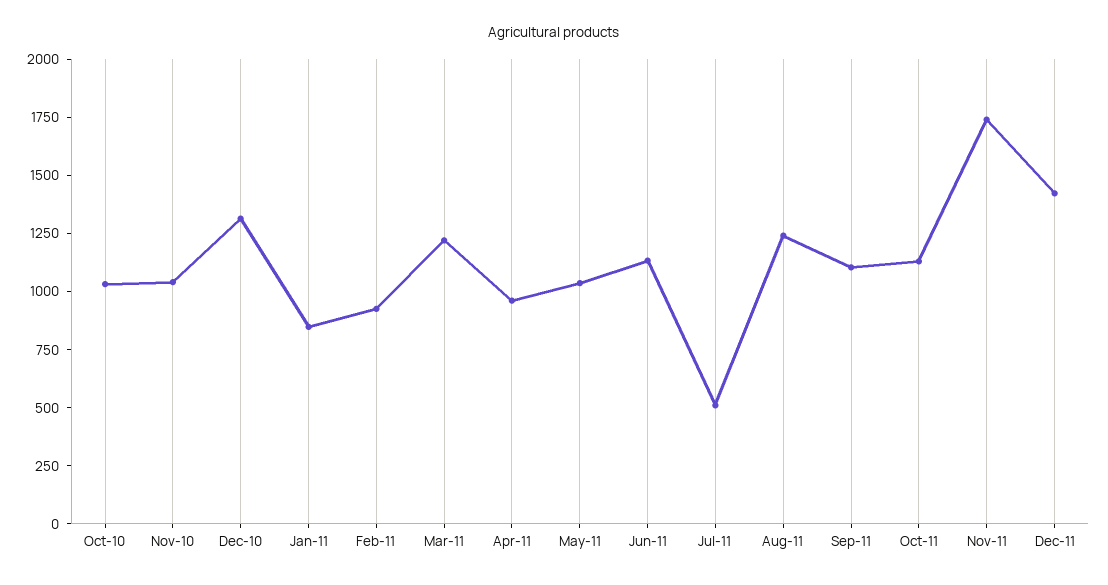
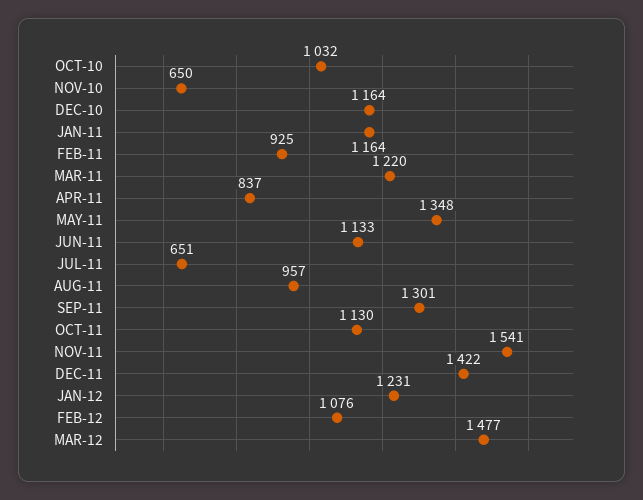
Nov-10: 1050 -> 650
Dec-10: 1300 -> 1164
Jan-11: 850 -> 1164
Apr-11: 950 -> 837
May-11: 1050 -> 1348
Jul-11: 500 -> 651
Aug-11: 1250 -> 957
Sep-11: 1100 -> 1301
Nov-11: 1750 -> 1541
JAN-12: none -> 1231
FEB-12: none -> 1076
MAR-12: none -> 1477

